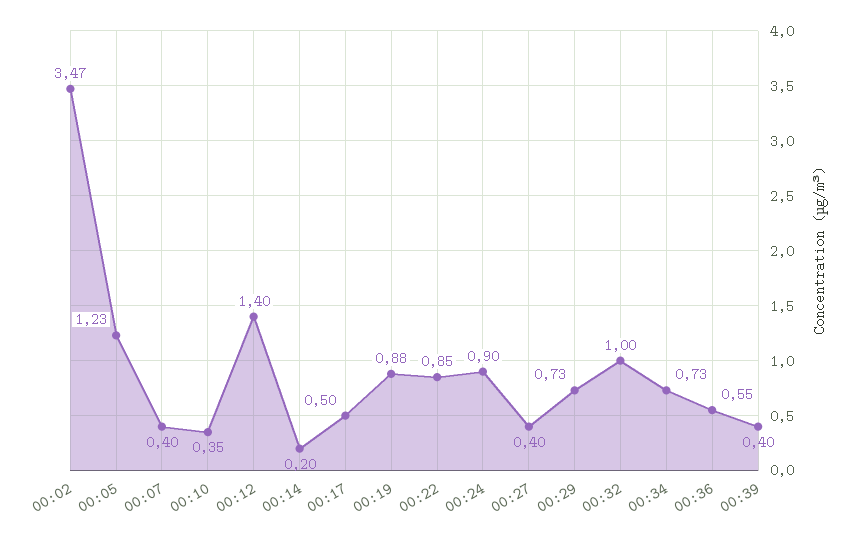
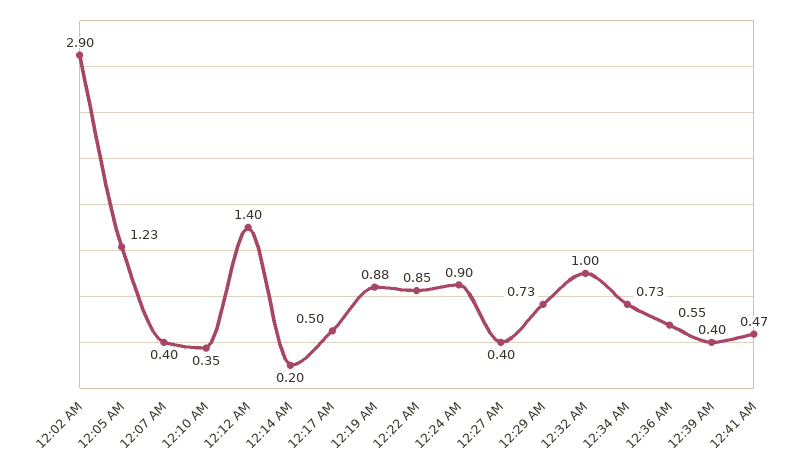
00:02: 3.47 -> 2.9
12:41 AM: none -> 0.47

